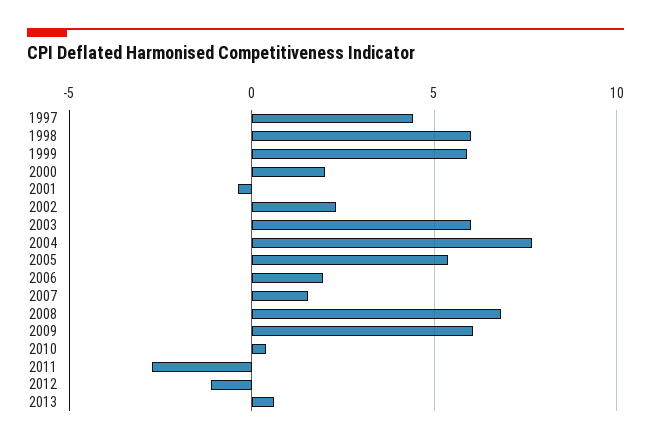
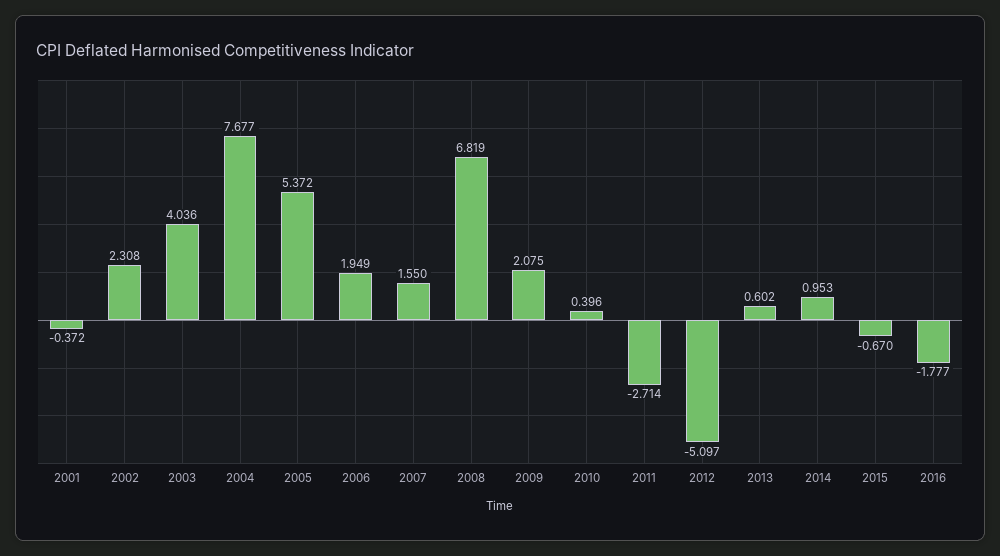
1997: 4.5 -> none
1998: 6 -> none
1999: 6 -> none
2000: 2 -> none
2003: 6 -> 4.036
2009: 6 -> 2.075
2012: -1 -> -5.097
2014: none -> 0.953
2015: none -> -0.67
2016: none -> -1.777

